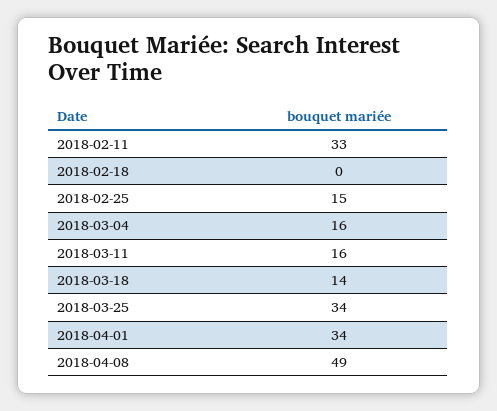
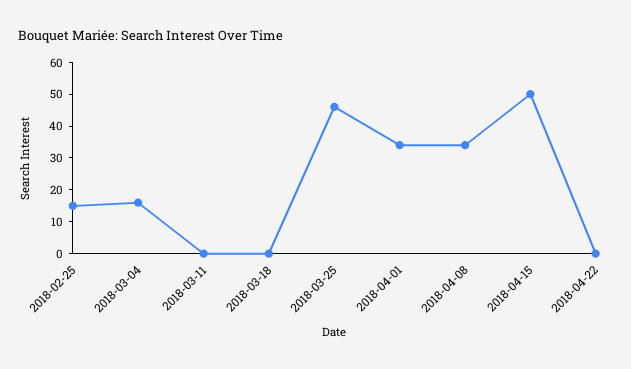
2018-02-11: 33 -> none
2018-02-18: 0 -> none
2018-03-11: 16 -> 0
2018-03-18: 14 -> 0
2018-03-25: 34 -> 45
2018-04-08: 49 -> 35
2018-04-15: none -> 50
2018-04-22: none -> 0

